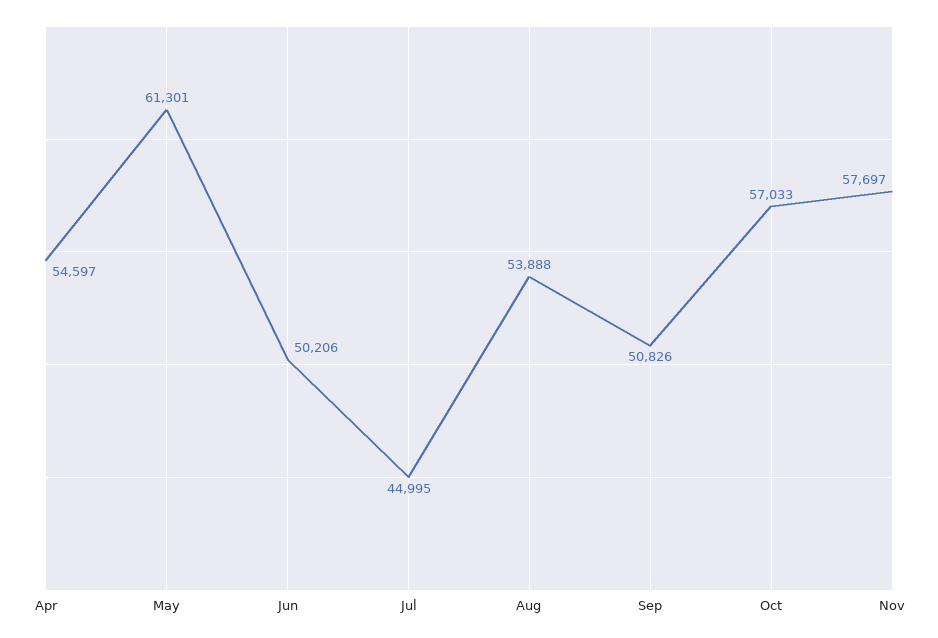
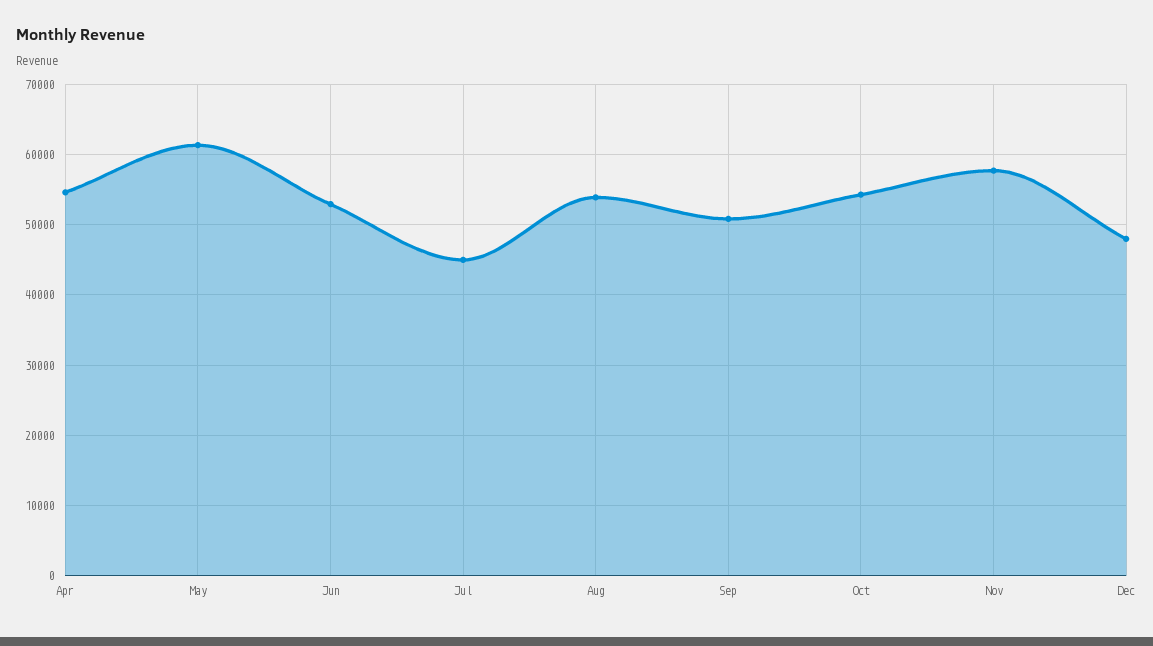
Jun: 50206 -> 53000
Oct: 57033 -> 54000
Dec: none -> 48000

